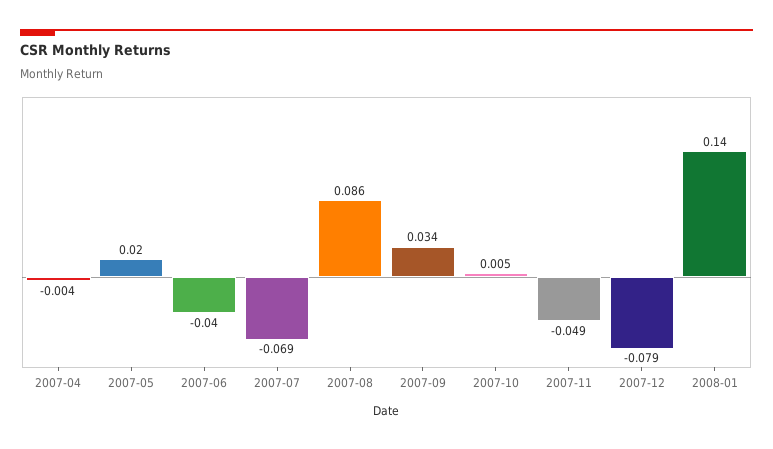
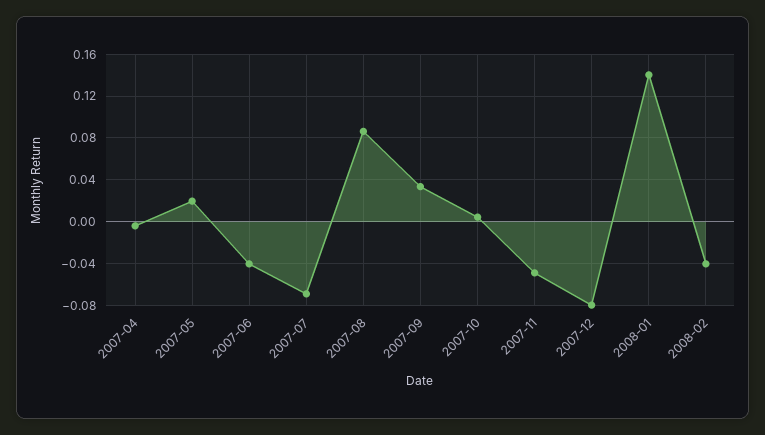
2008-02: none -> -0.04

